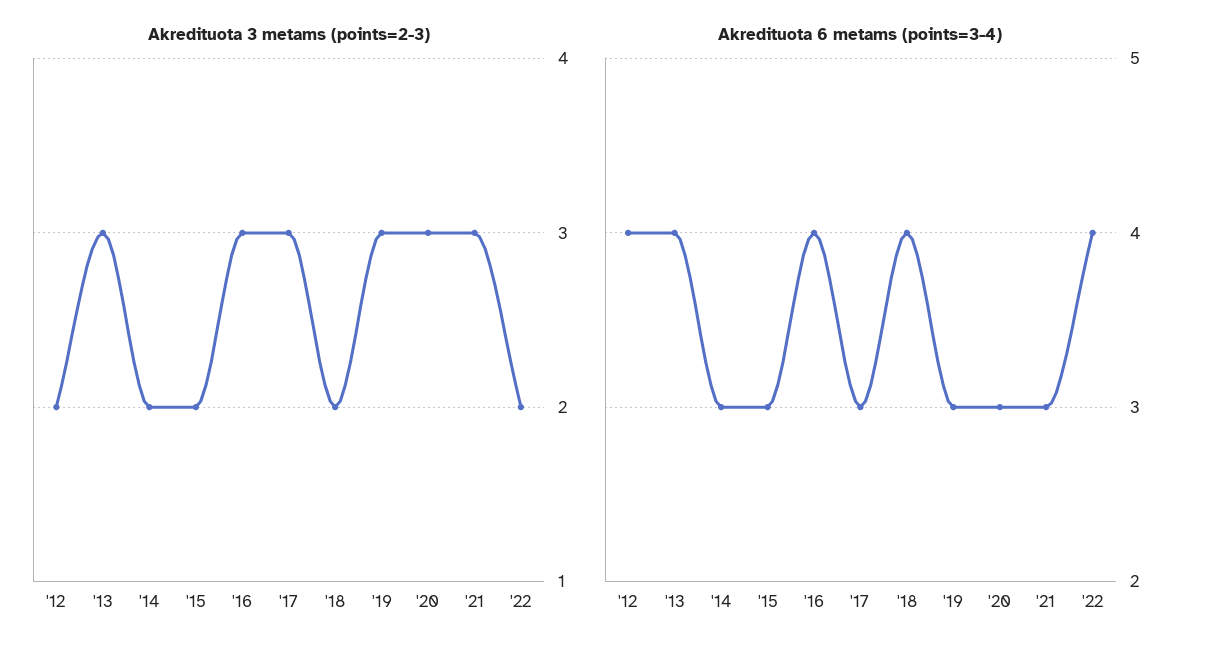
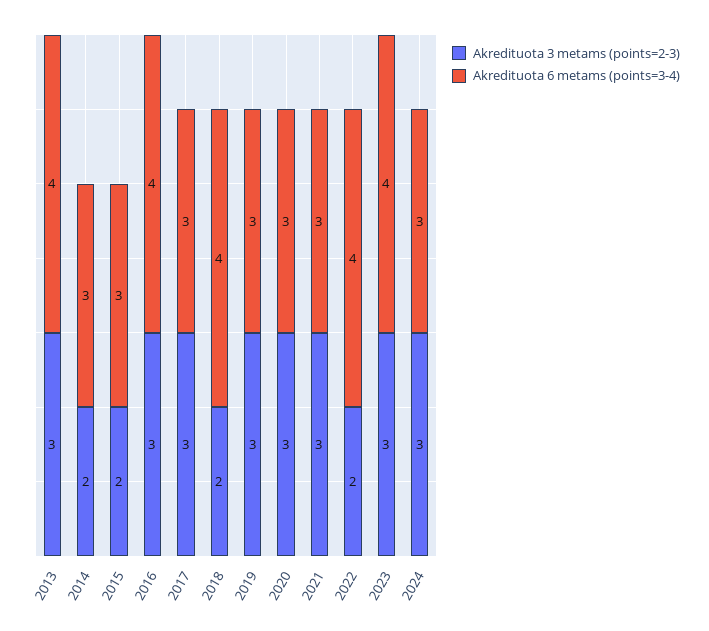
Akredituota 3 metams (points=2-3), '12: 2 -> none
Akredituota 6 metams (points=3-4), '12: 4 -> none
Akredituota 3 metams (points=2-3), 2023: none -> 3
Akredituota 6 metams (points=3-4), 2023: none -> 4
Akredituota 3 metams (points=2-3), 2024: none -> 3
Akredituota 6 metams (points=3-4), 2024: none -> 3

